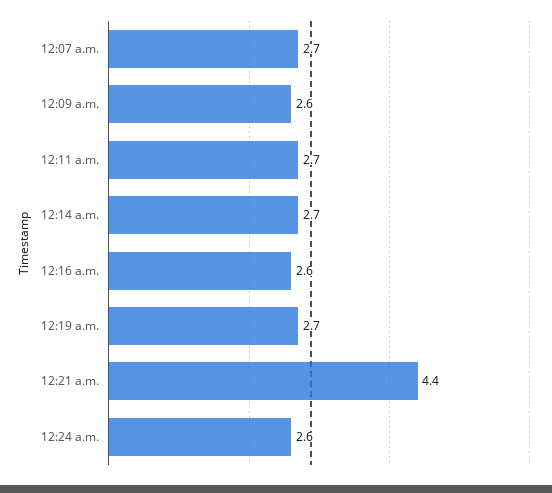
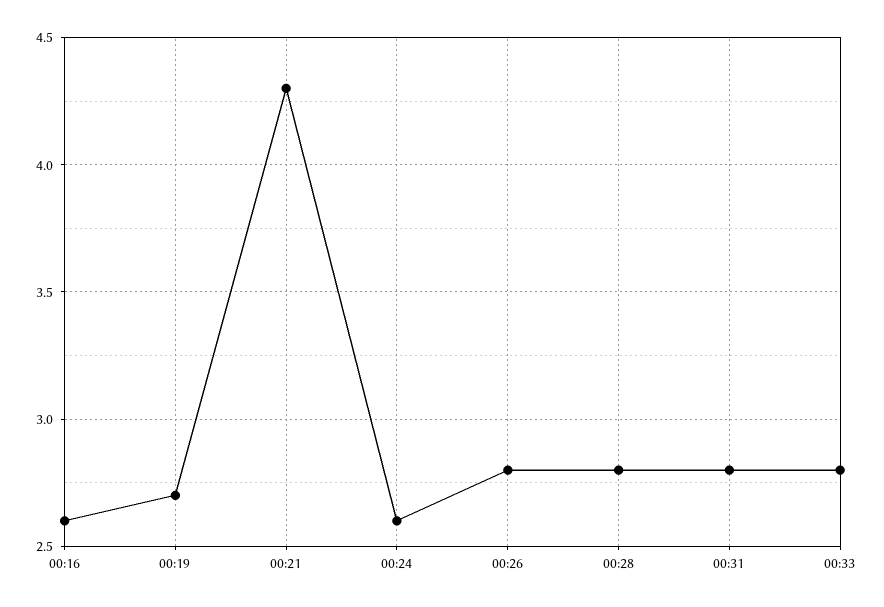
12:07 a.m.: 2.7 -> none
12:09 a.m.: 2.6 -> none
12:11 a.m.: 2.7 -> none
12:14 a.m.: 2.7 -> none
12:21 a.m.: 4.4 -> 4.3
00:26: none -> 2.8
00:28: none -> 2.8
00:31: none -> 2.8
00:33: none -> 2.8

